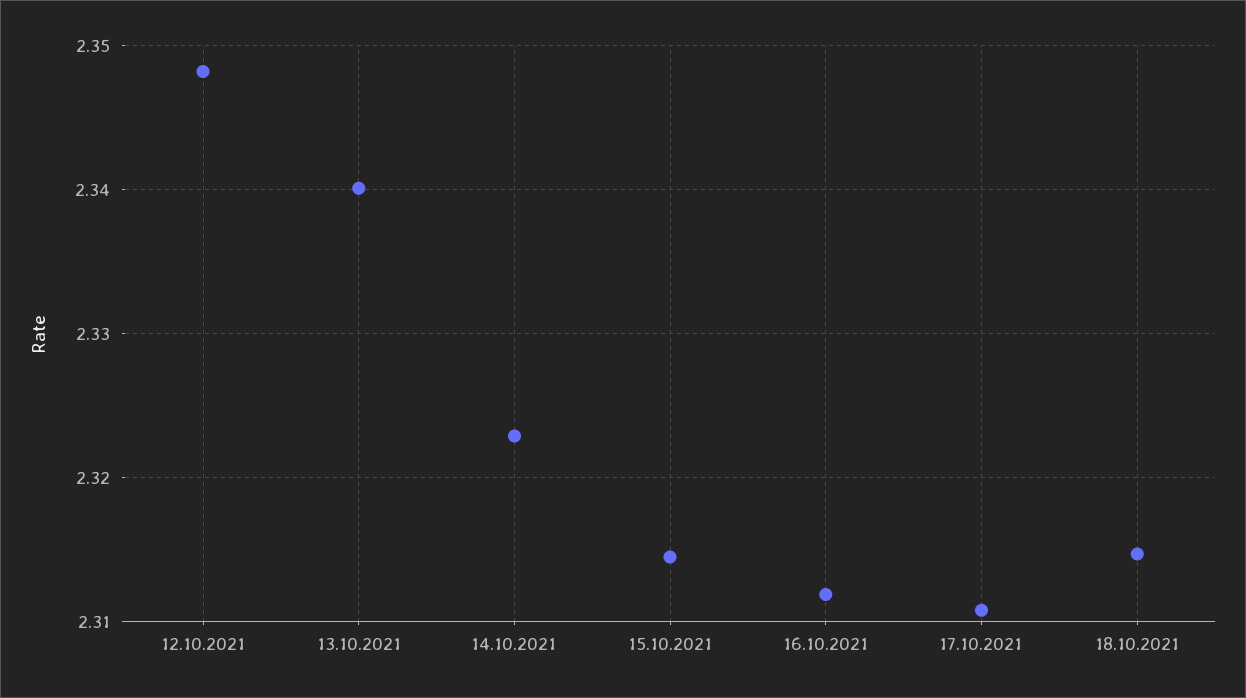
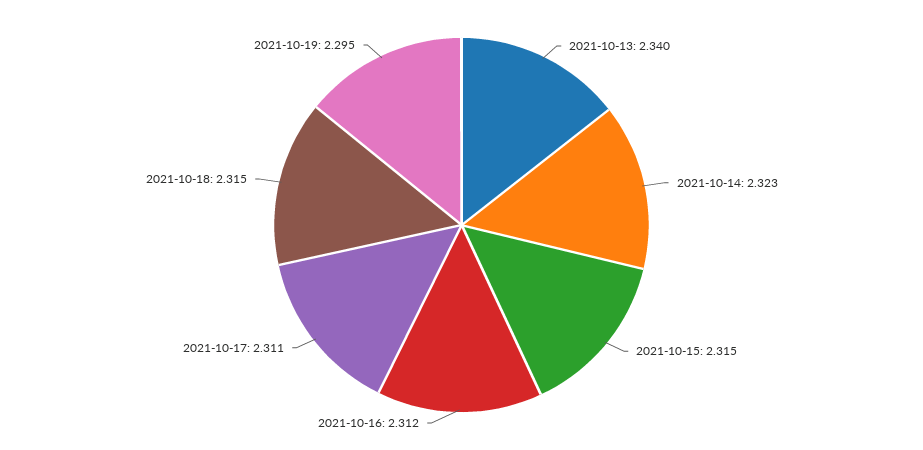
12.10.2021: 2.348 -> none
2021-10-19: none -> 2.295

